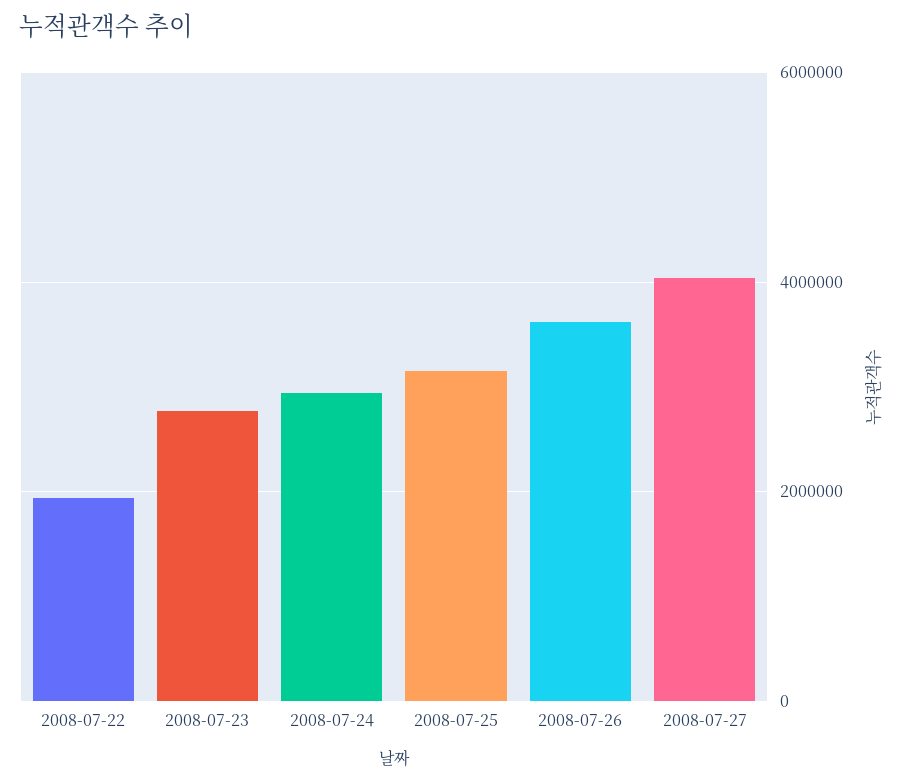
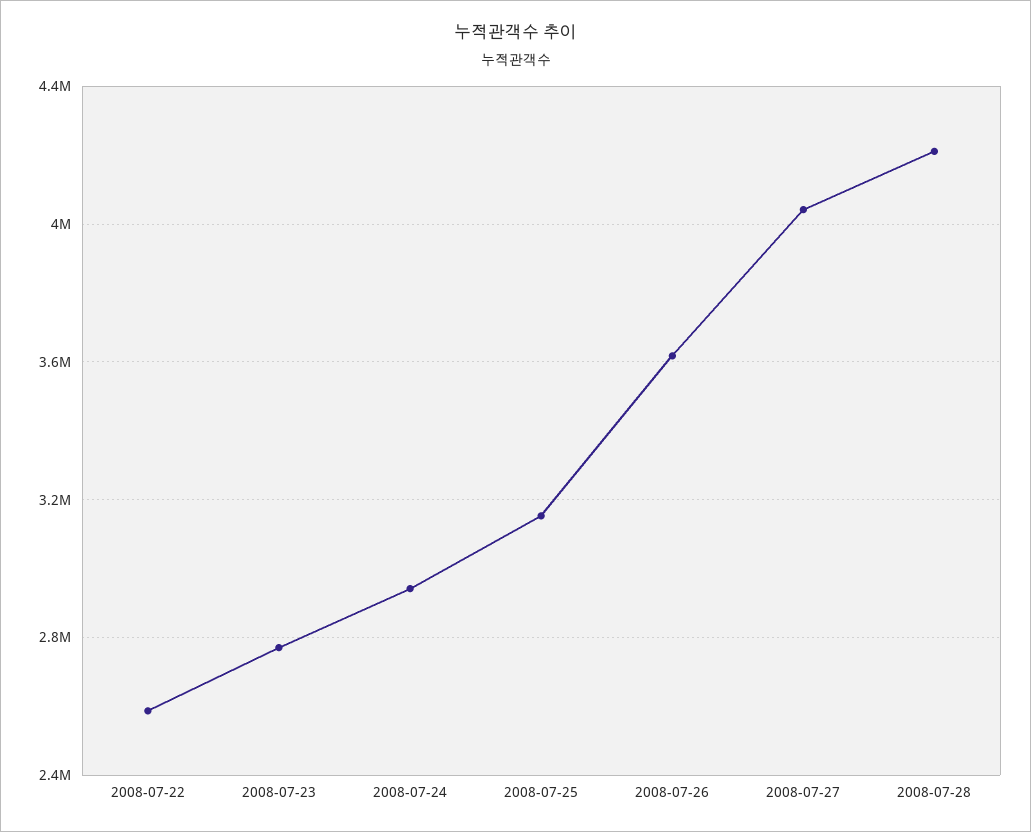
2008-07-22: 2000000 -> 2600000
2008-07-28: none -> 4200000

